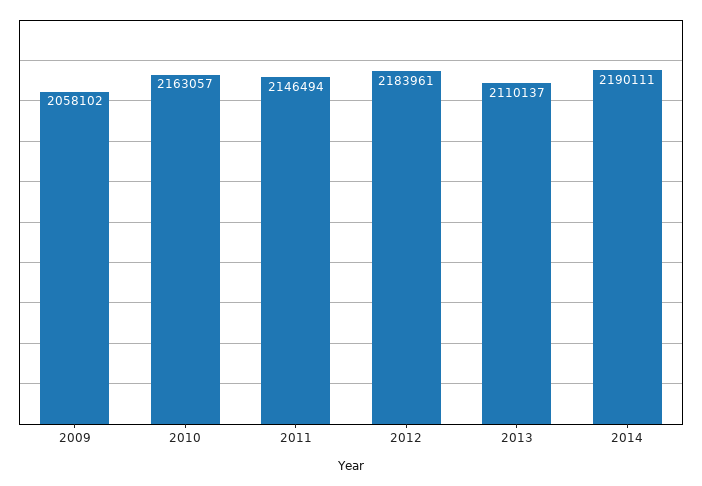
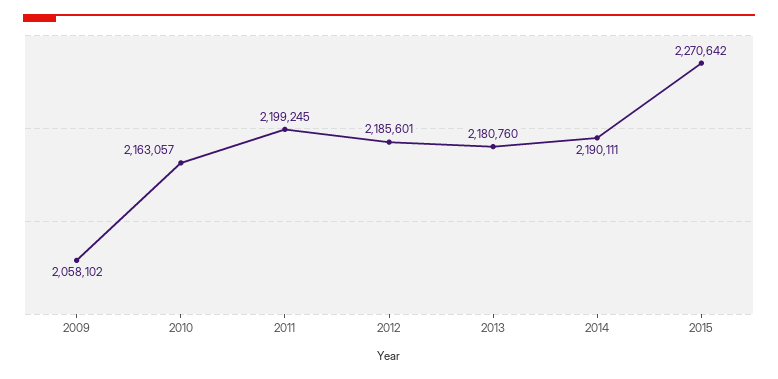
2011: 2146494 -> 2199245
2012: 2183961 -> 2185601
2013: 2110137 -> 2180760
2015: none -> 2270642

